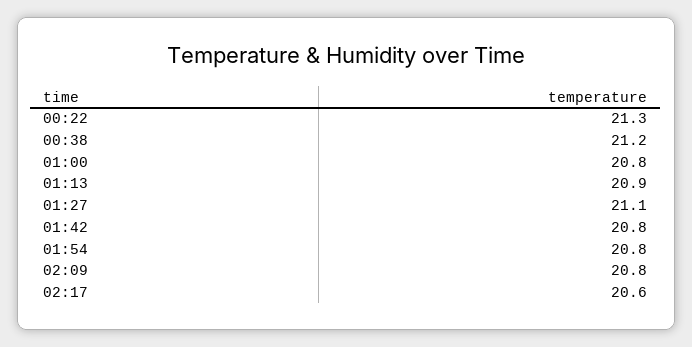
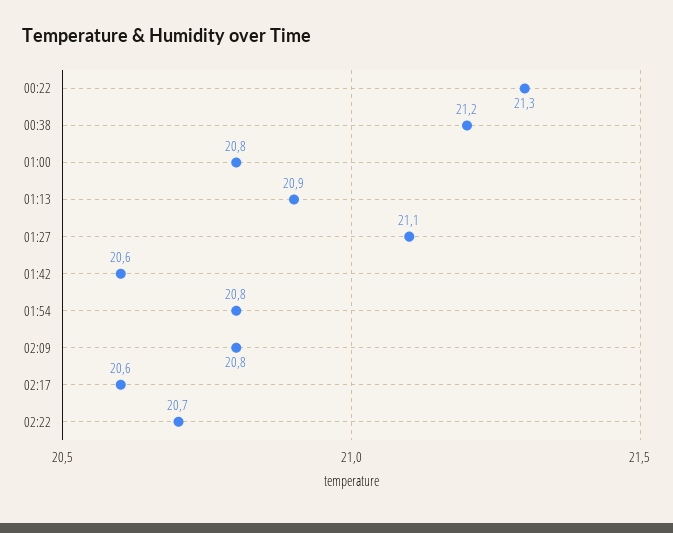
01:42: 20.8 -> 20.6
02:22: none -> 20.7

